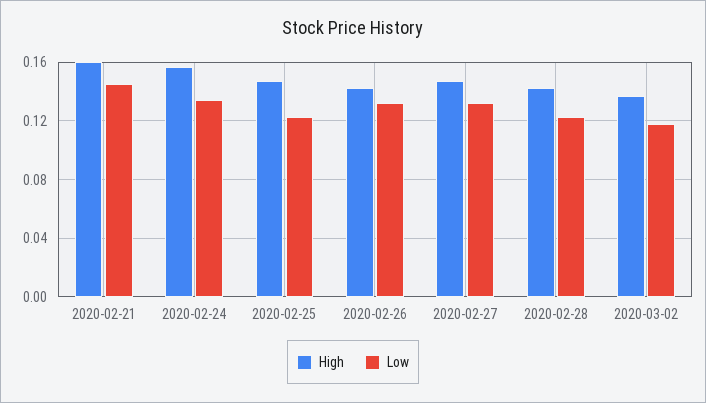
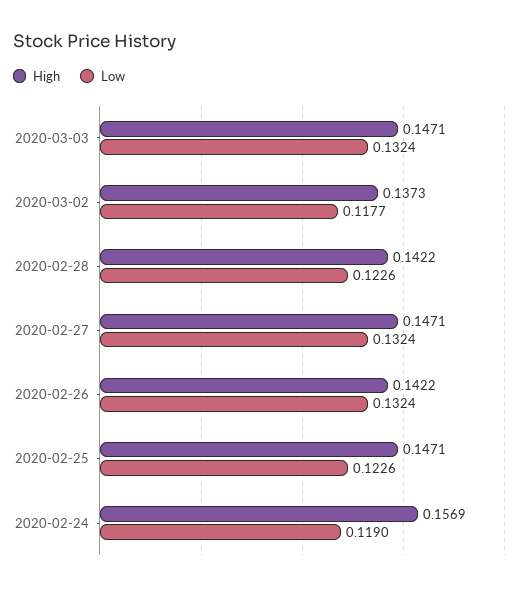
High, 2020-02-21: 0.16 -> none
Low, 2020-02-21: 0.145 -> none
Low, 2020-02-24: 0.135 -> 0.119
High, 2020-03-03: none -> 0.1471
Low, 2020-03-03: none -> 0.1324

